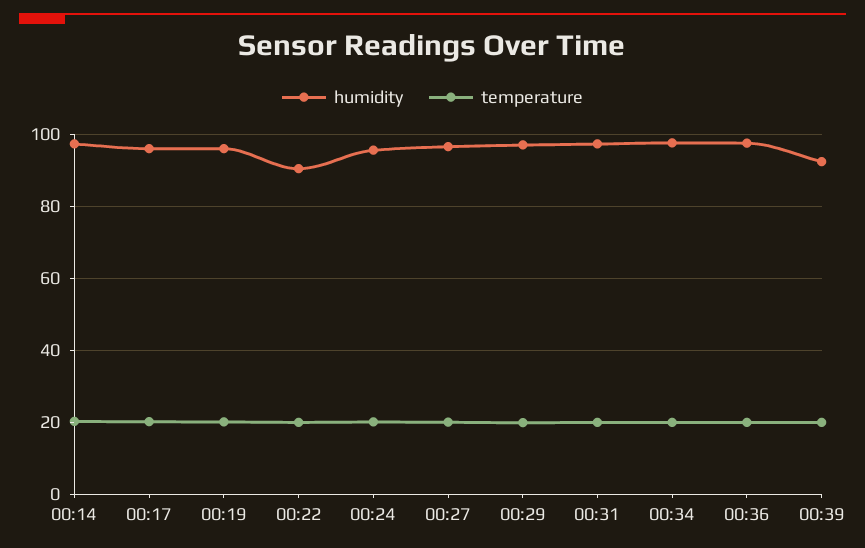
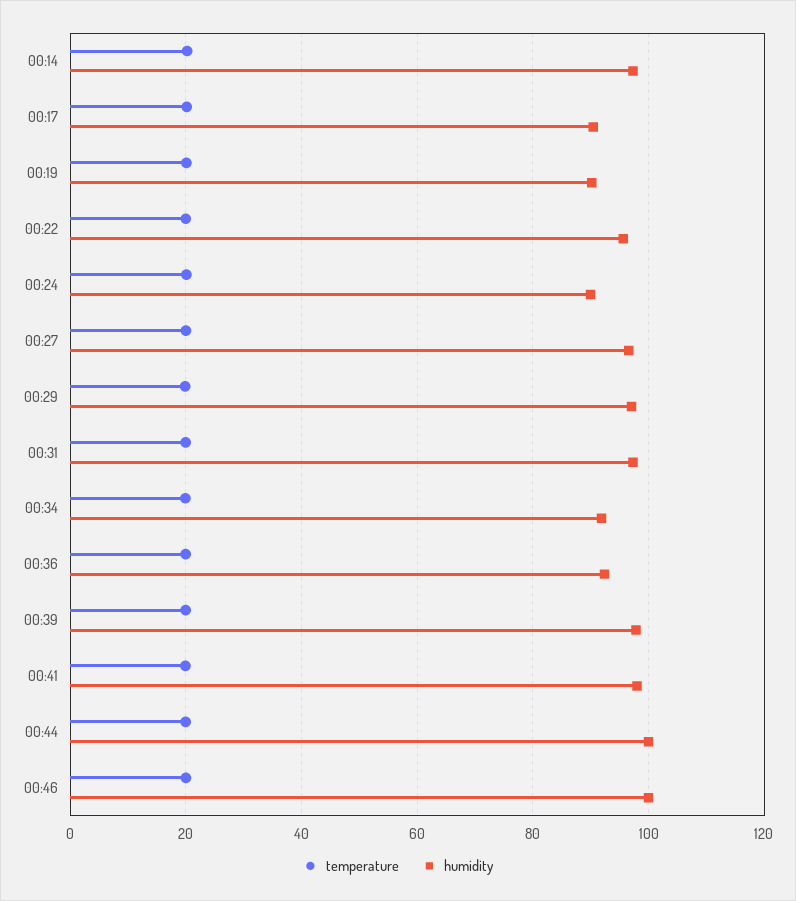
humidity, 00:17: 96 -> 90
humidity, 00:19: 96 -> 90
humidity, 00:22: 90 -> 96
humidity, 00:24: 96 -> 90
humidity, 00:34: 98 -> 92
humidity, 00:36: 98 -> 92
humidity, 00:39: 92 -> 98
temperature, 00:41: none -> 20
humidity, 00:41: none -> 98
temperature, 00:44: none -> 20
humidity, 00:44: none -> 100
temperature, 00:46: none -> 20
humidity, 00:46: none -> 100

